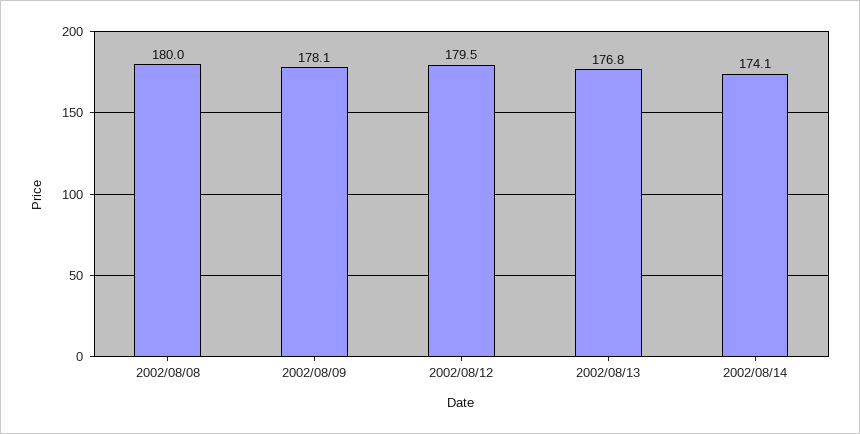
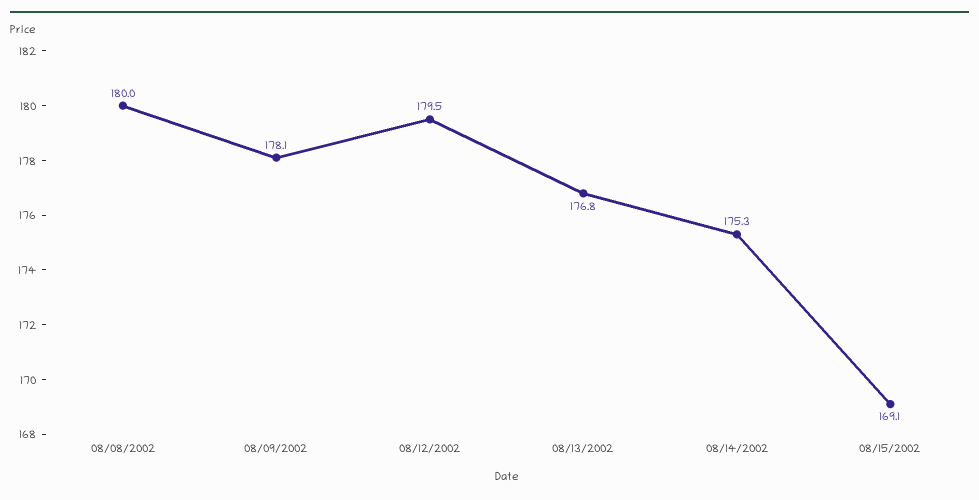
2002/08/14: 174.1 -> 175.3
08/15/2002: none -> 169.1

